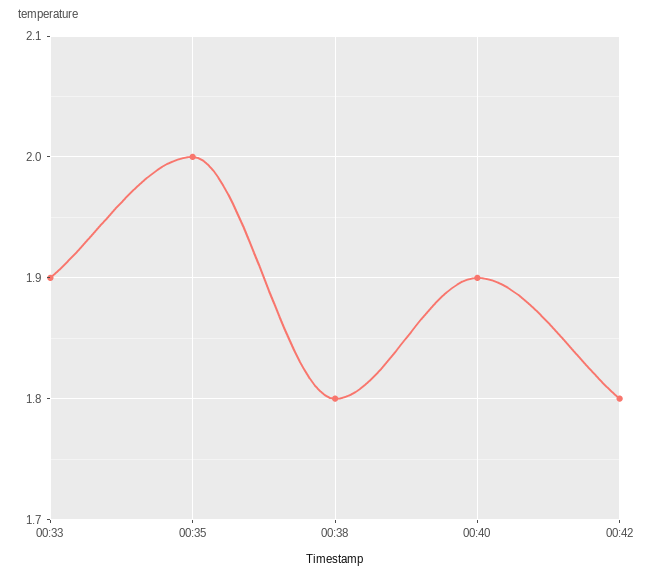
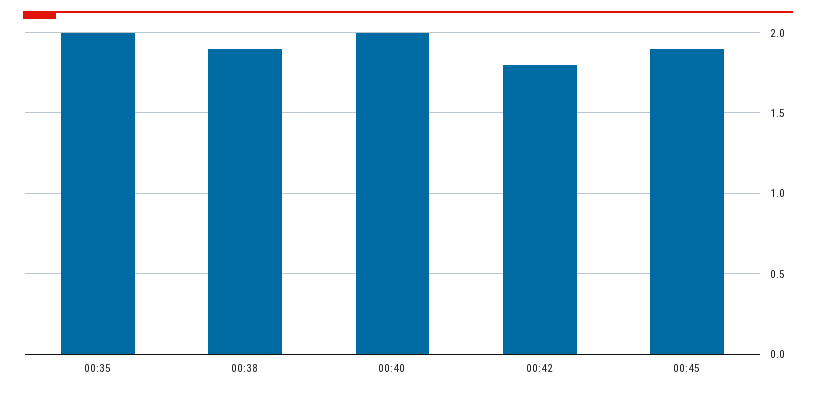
00:33: 1.9 -> none
00:38: 1.8 -> 1.9
00:40: 1.9 -> 2
00:45: none -> 1.9

